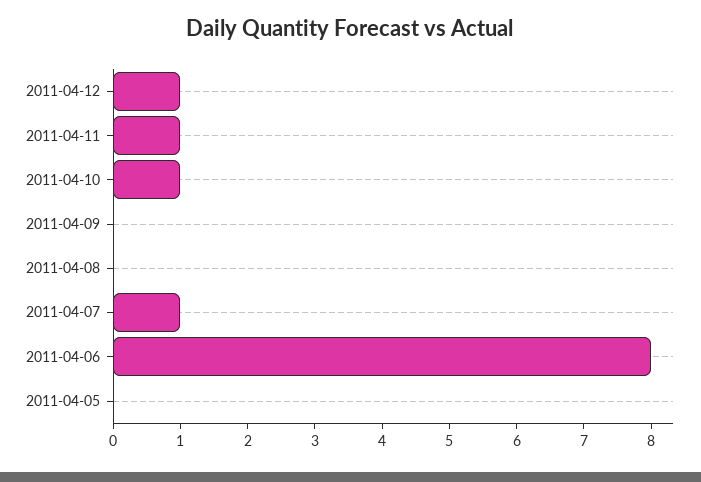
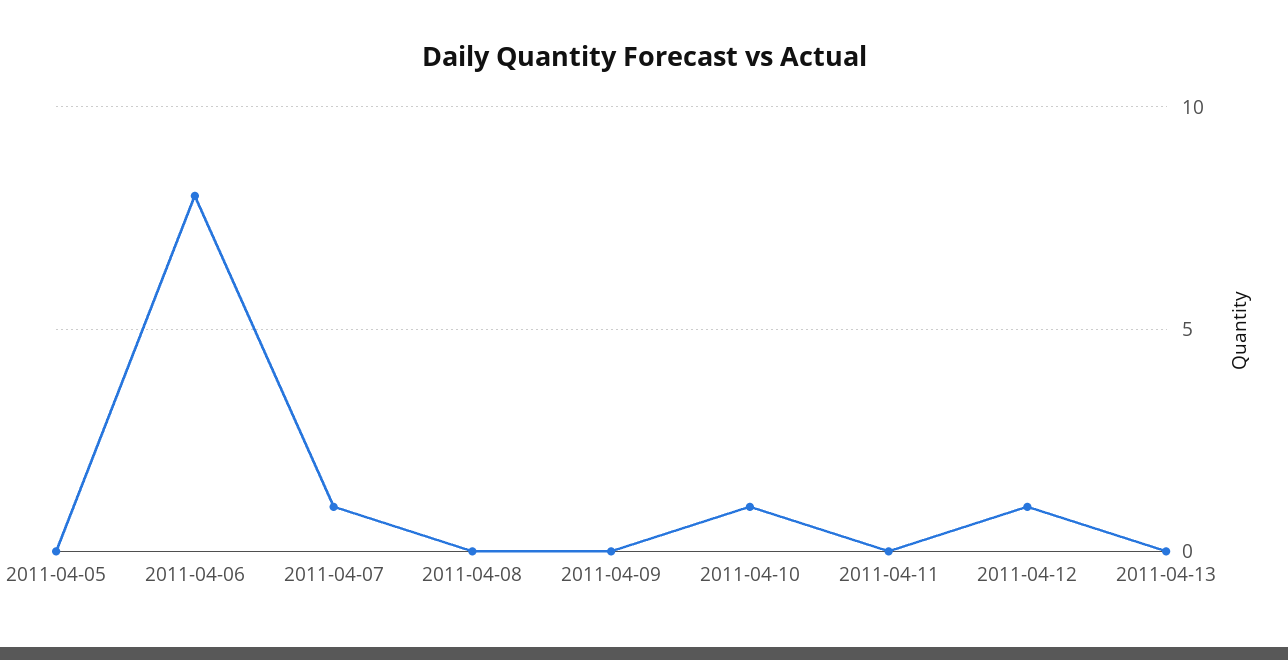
2011-04-11: 1 -> 0
2011-04-13: none -> 0

